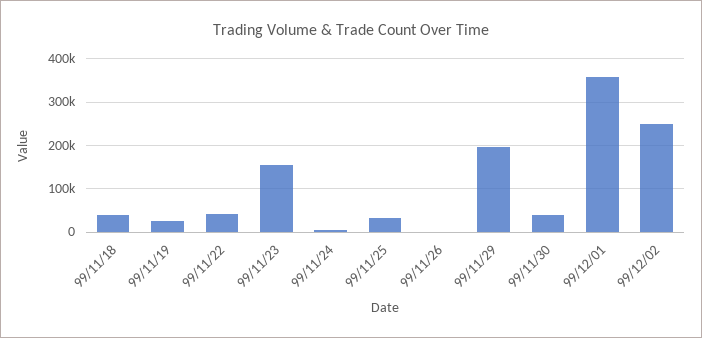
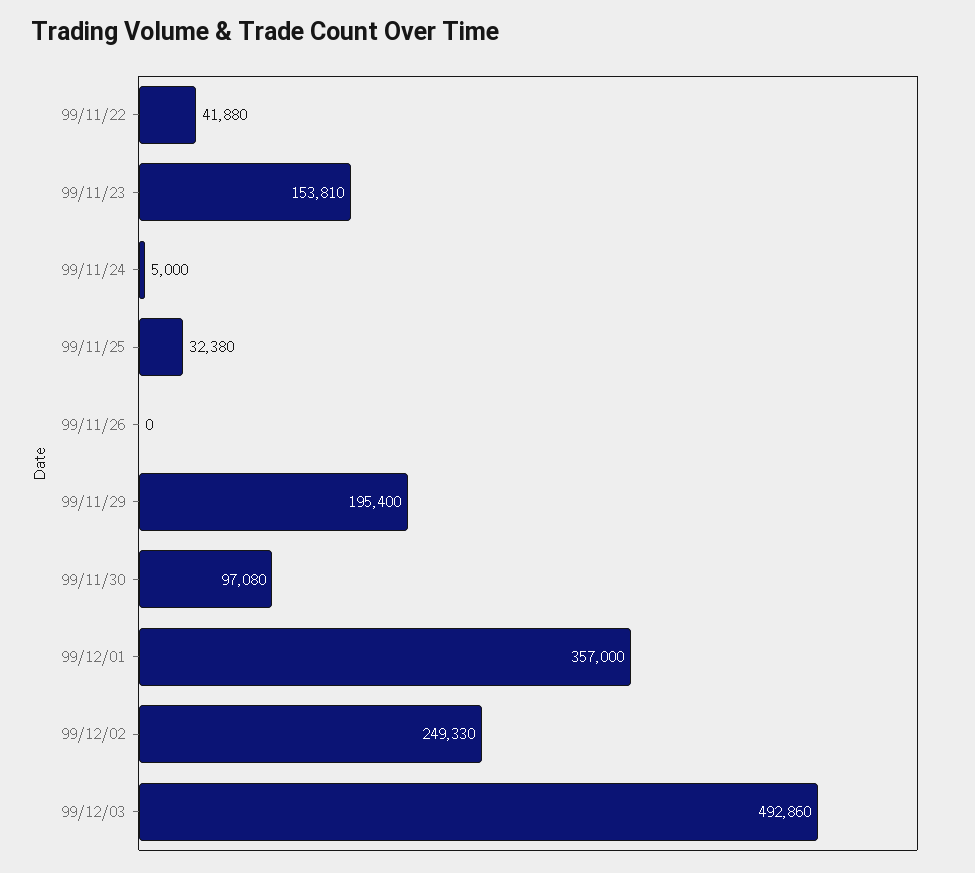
99/11/18: 40000 -> none
99/11/19: 20000 -> none
99/11/30: 40000 -> 97080
99/12/03: none -> 492860

